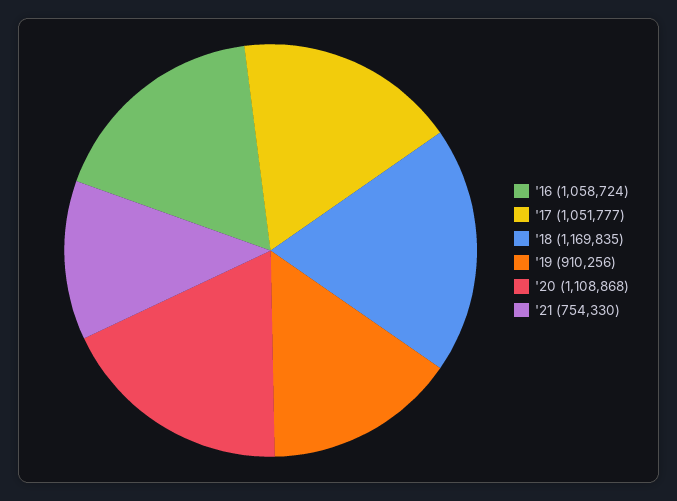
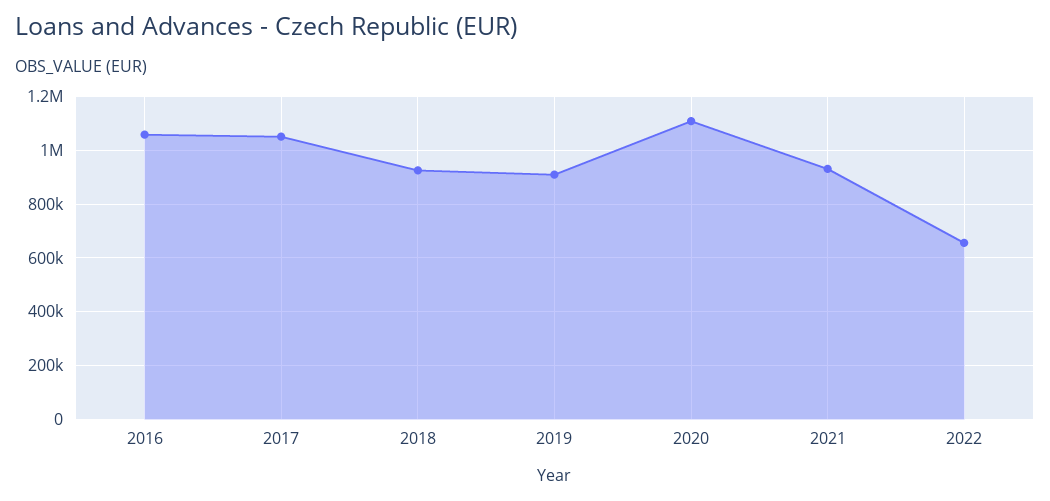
'18: 1169835 -> 925000
'21: 754330 -> 925000
2022: none -> 650000

